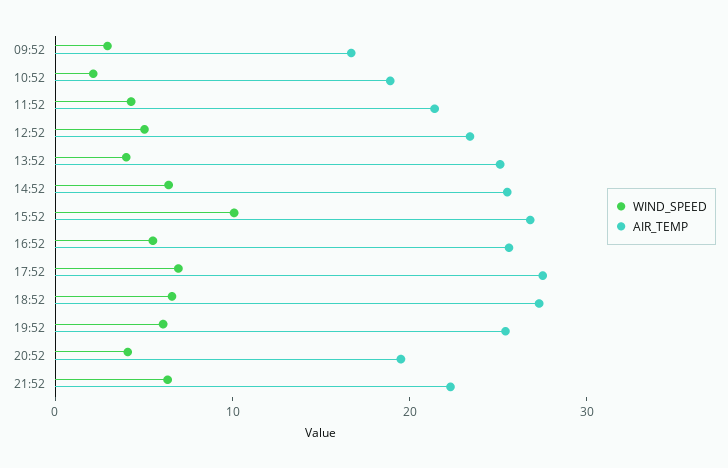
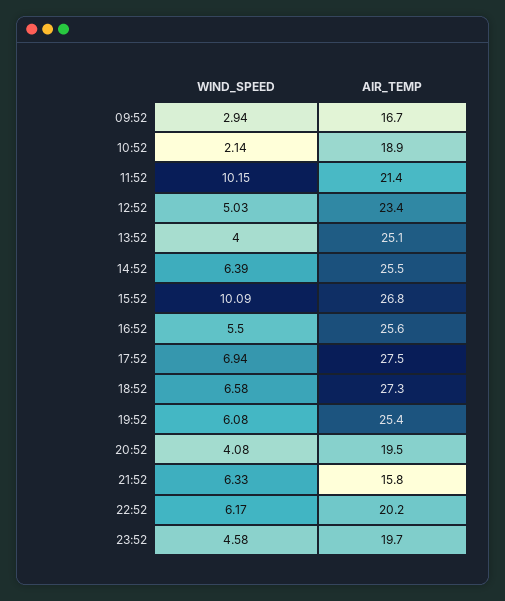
WIND_SPEED, 11:52: 4 -> 10.15
AIR_TEMP, 21:52: 22 -> 15.8
WIND_SPEED, 22:52: none -> 6.17
AIR_TEMP, 22:52: none -> 20.2
WIND_SPEED, 23:52: none -> 4.58
AIR_TEMP, 23:52: none -> 19.7

